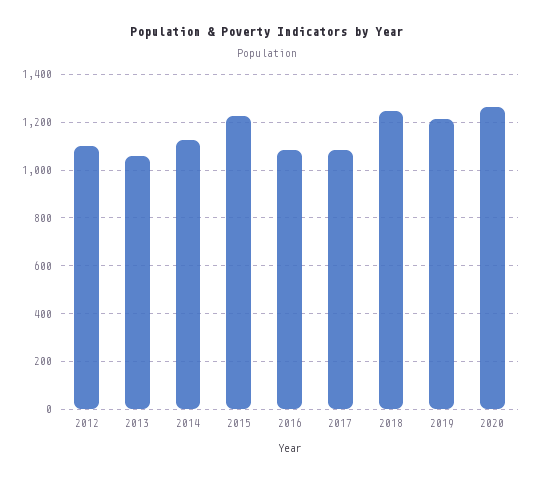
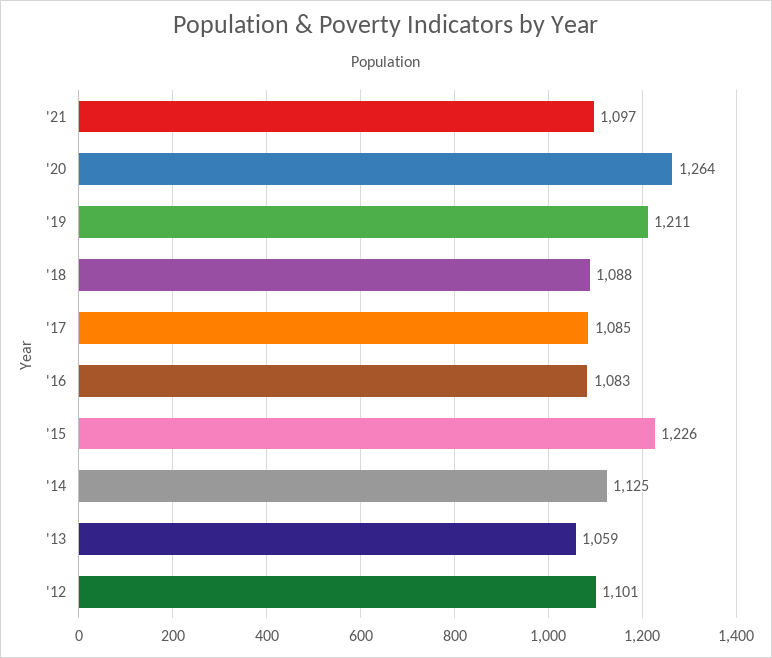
2018: 1250 -> 1088
'21: none -> 1097

